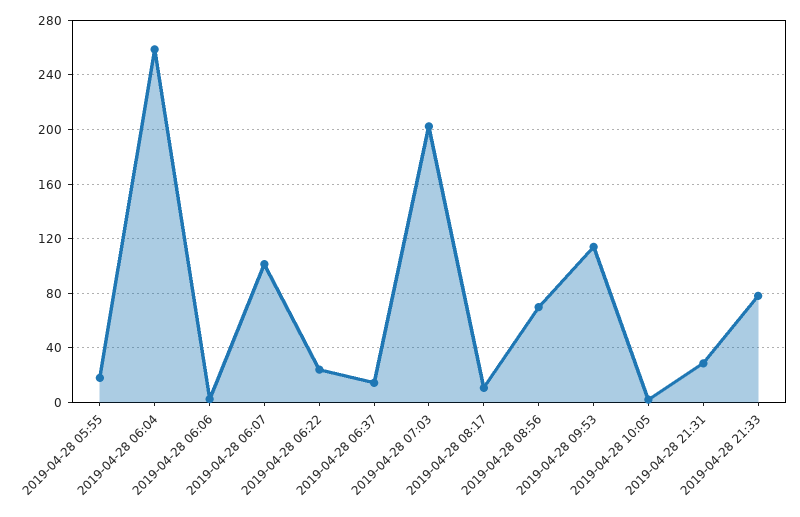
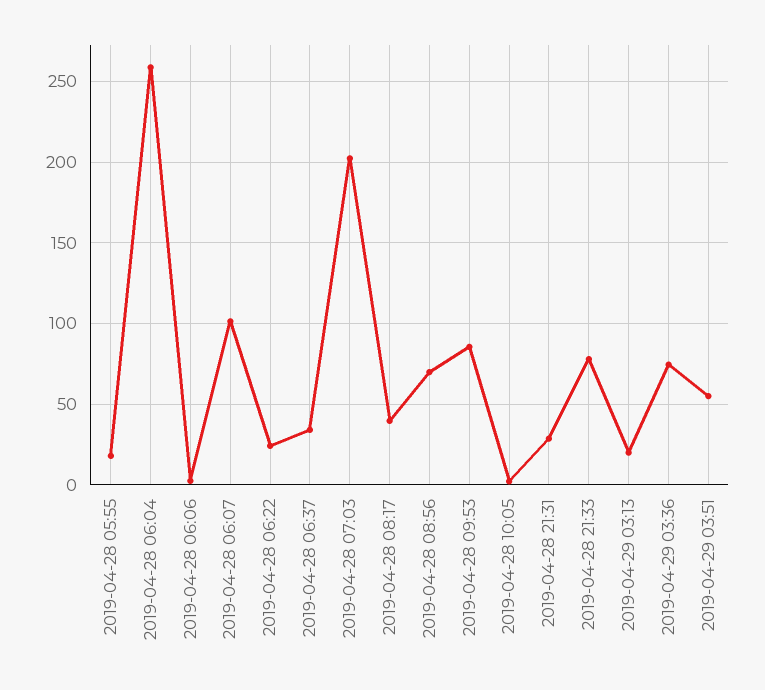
2019-04-28 06:37: 15 -> 35
2019-04-28 08:17: 10 -> 40
2019-04-28 09:53: 115 -> 85
2019-04-29 03:13: none -> 20
2019-04-29 03:36: none -> 75
2019-04-29 03:51: none -> 55

